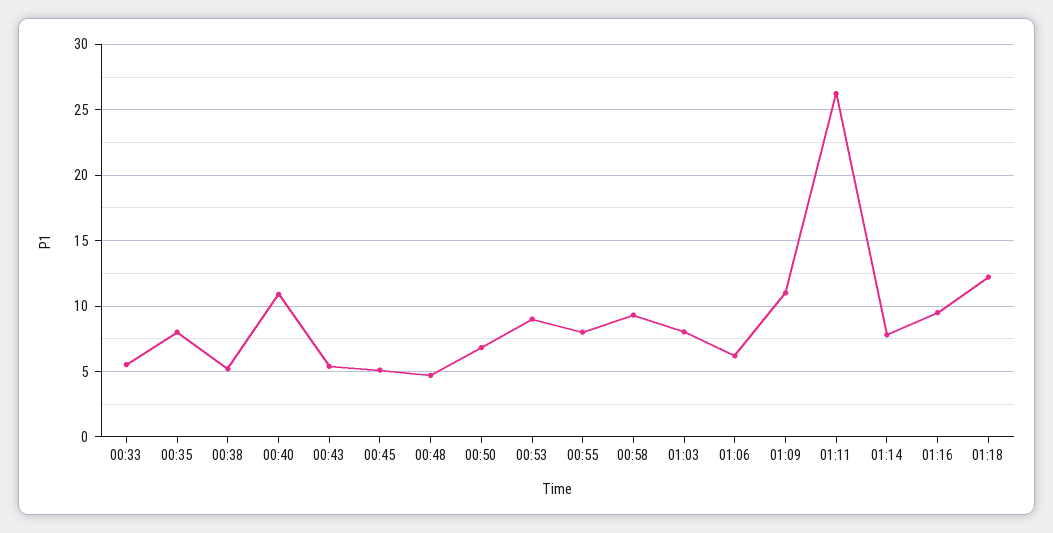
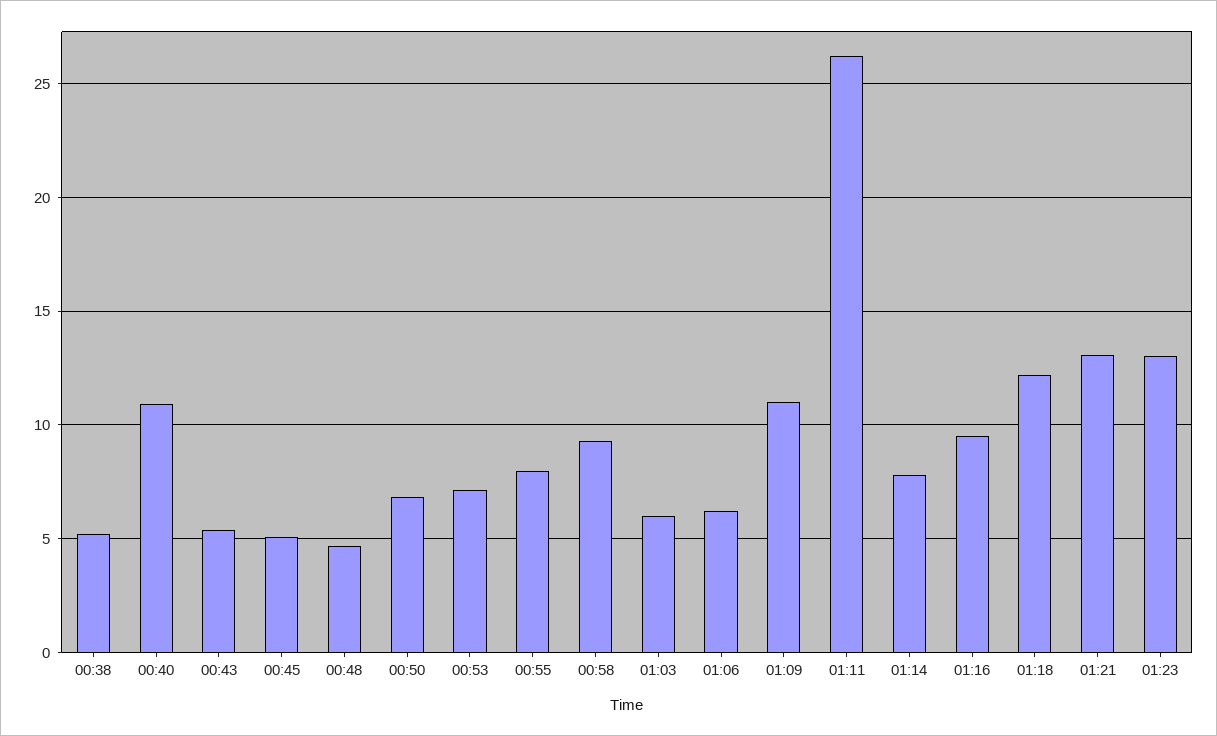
00:33: 5.5 -> none
00:35: 8 -> none
00:53: 9 -> 7
01:03: 8 -> 6
01:21: none -> 13
01:23: none -> 13

